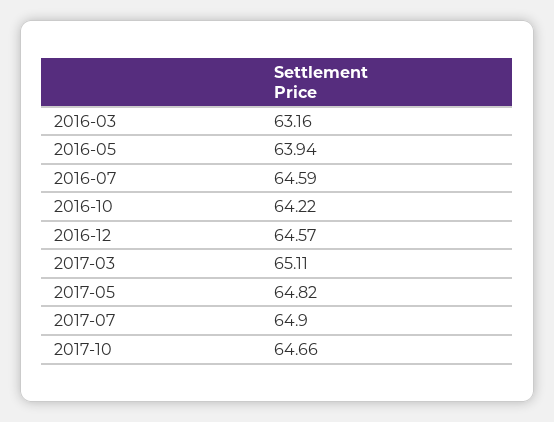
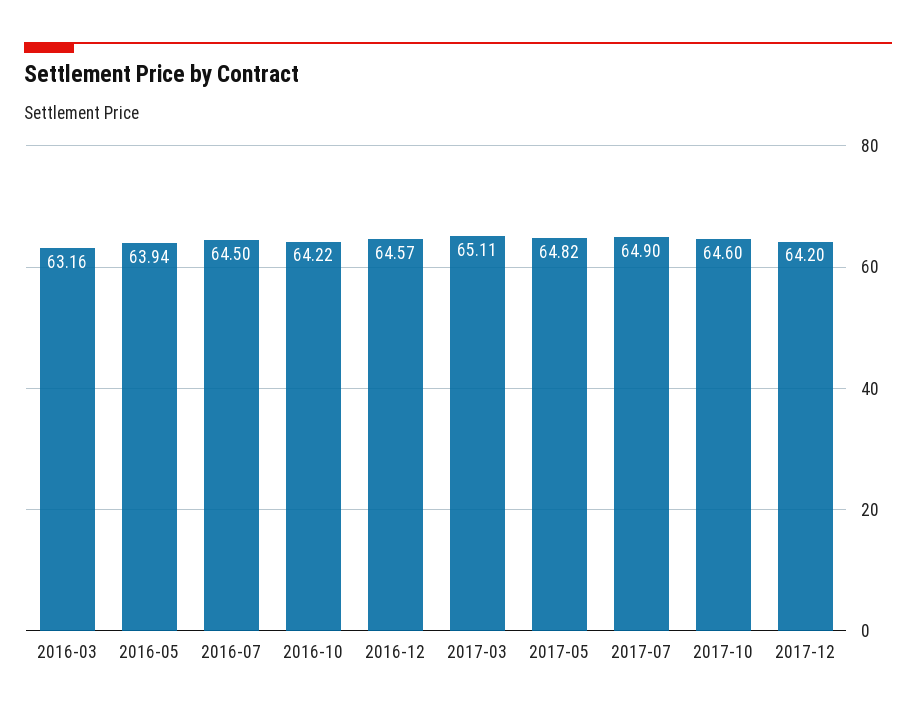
2016-07: 64.59 -> 64.5
2017-10: 64.66 -> 64.6
2017-12: none -> 64.2

